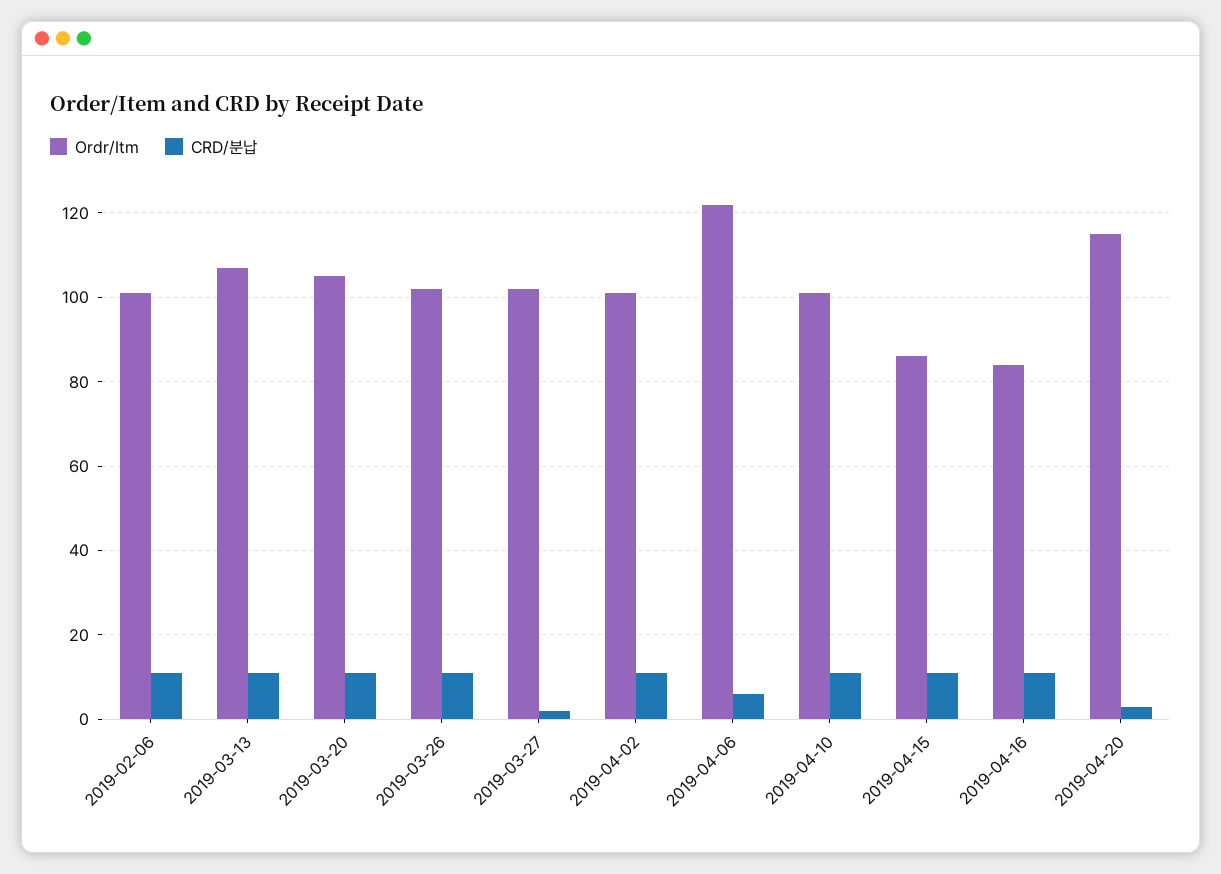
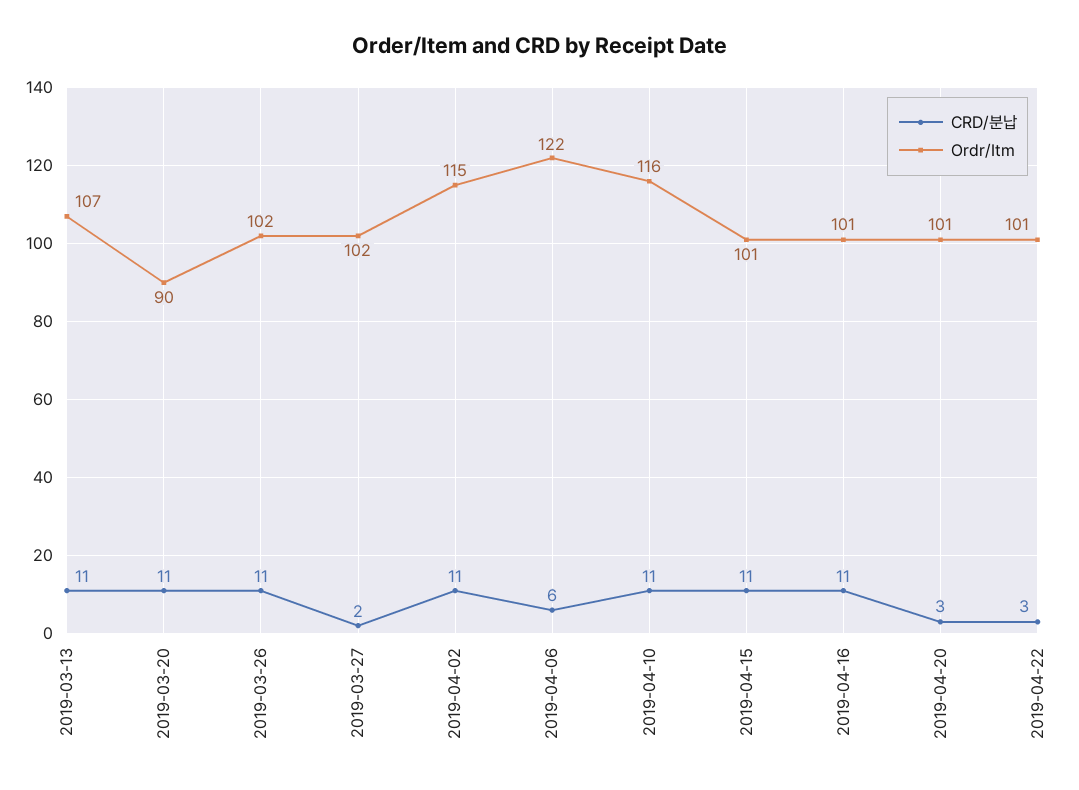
Ordr/Itm, 2019-02-06: 100 -> none
CRD/분납, 2019-02-06: 10 -> none
Ordr/Itm, 2019-03-20: 105 -> 90
Ordr/Itm, 2019-04-02: 100 -> 115
Ordr/Itm, 2019-04-10: 100 -> 116
Ordr/Itm, 2019-04-15: 85 -> 101
Ordr/Itm, 2019-04-16: 85 -> 101
Ordr/Itm, 2019-04-20: 115 -> 101
CRD/분납, 2019-04-22: none -> 3
Ordr/Itm, 2019-04-22: none -> 101

